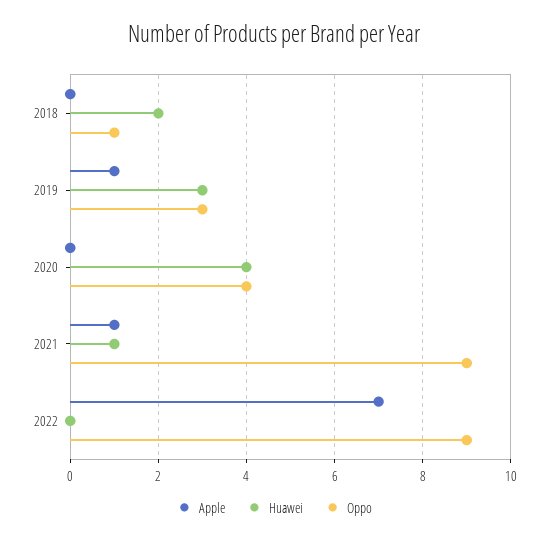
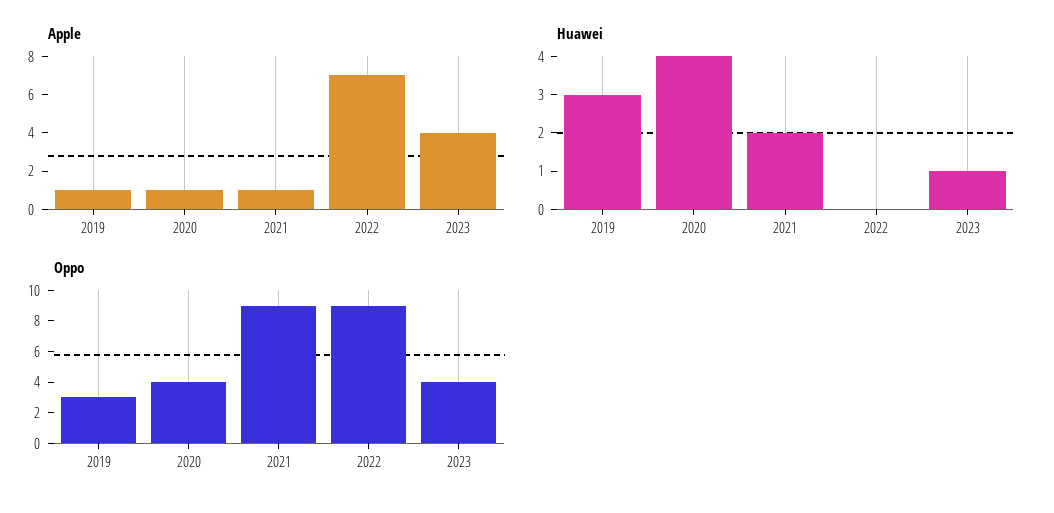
Apple, 2018: 0 -> none
Huawei, 2018: 2 -> none
Oppo, 2018: 1 -> none
Apple, 2020: 0 -> 1
Huawei, 2021: 1 -> 2
Apple, 2023: none -> 4
Huawei, 2023: none -> 1
Oppo, 2023: none -> 4

